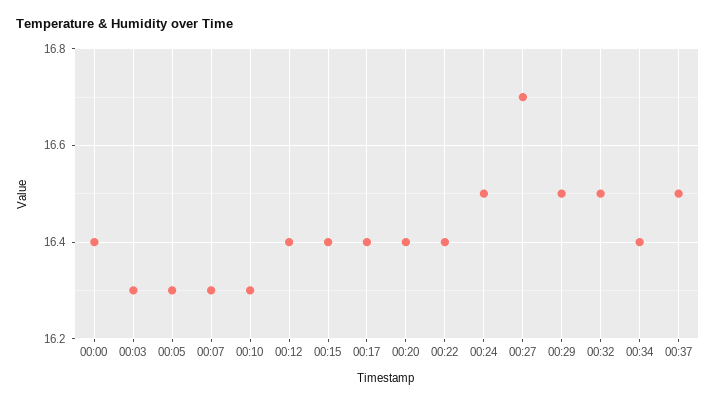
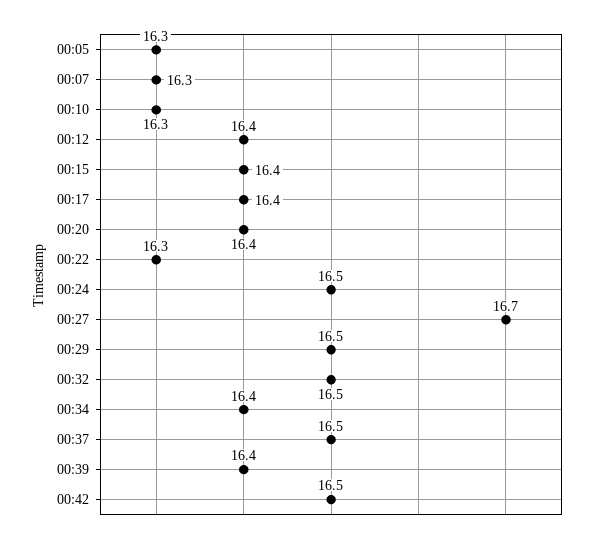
00:00: 16.4 -> none
00:03: 16.3 -> none
00:22: 16.4 -> 16.3
00:39: none -> 16.4
00:42: none -> 16.5

